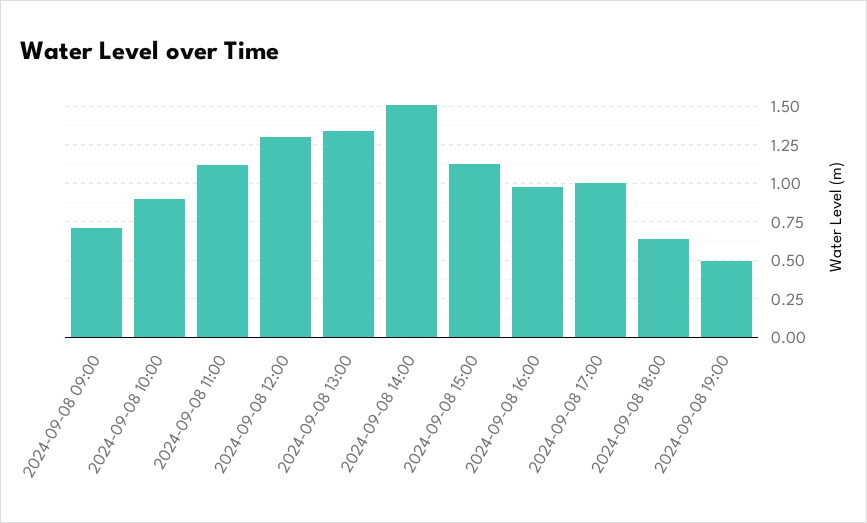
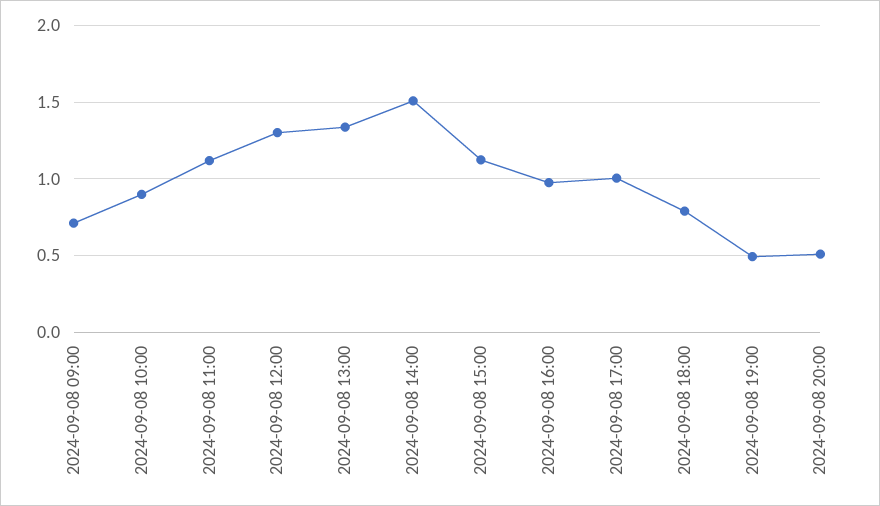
2024-09-08 18:00: 0.65 -> 0.8
2024-09-08 20:00: none -> 0.5

